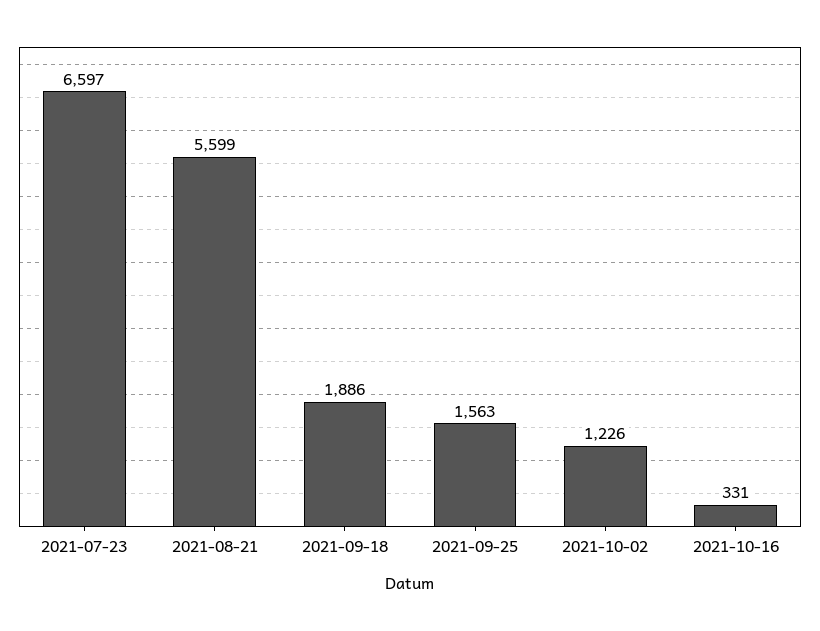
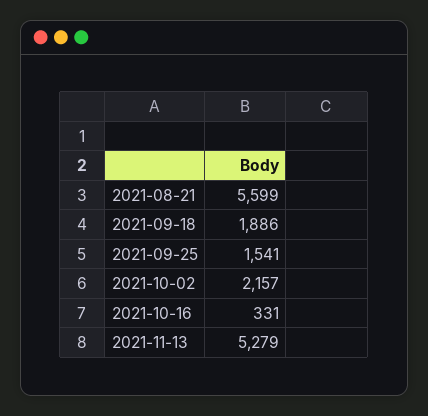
2021-07-23: 6597 -> none
2021-09-25: 1563 -> 1541
2021-10-02: 1226 -> 2157
2021-11-13: none -> 5279

